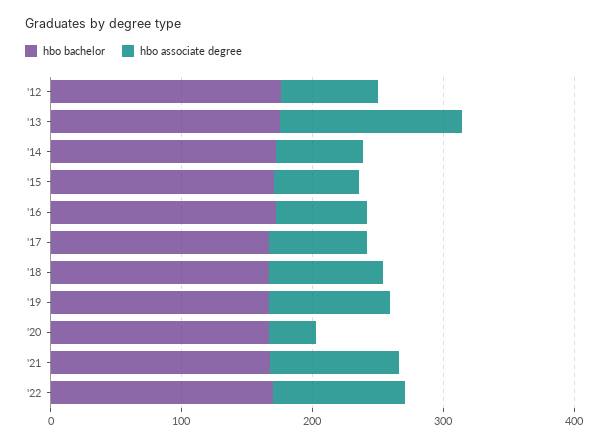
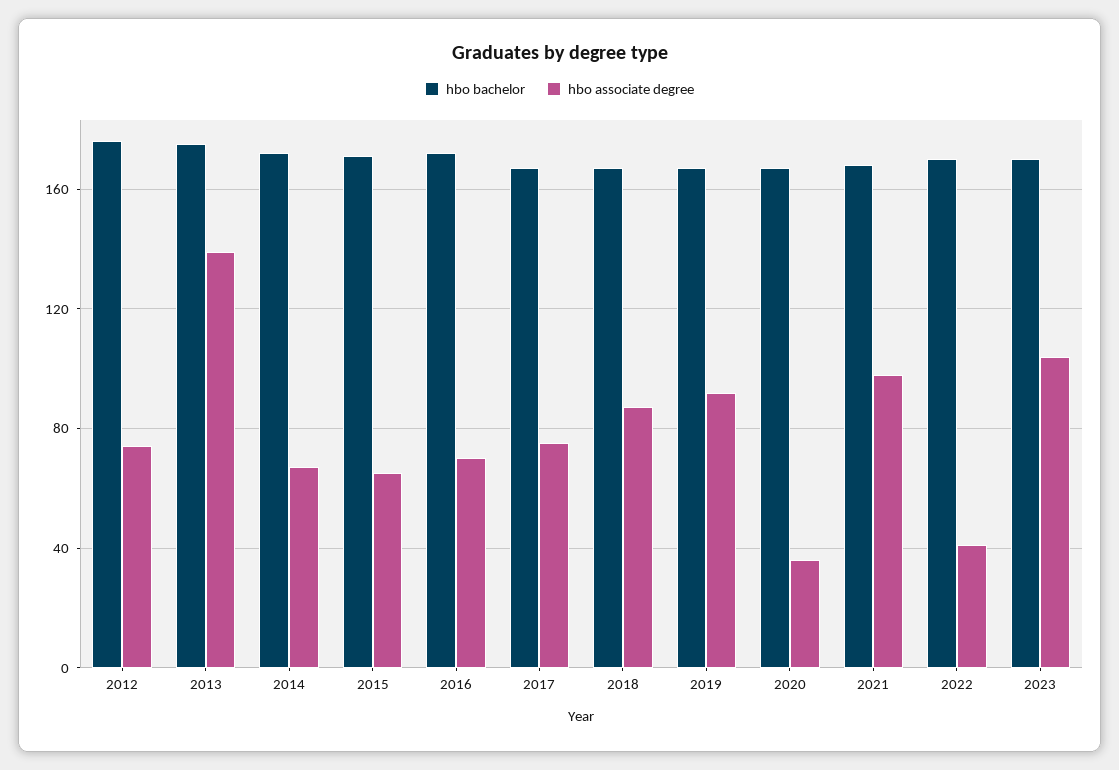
hbo associate degree, '22: 100 -> 40
hbo bachelor, 2023: none -> 170
hbo associate degree, 2023: none -> 105

